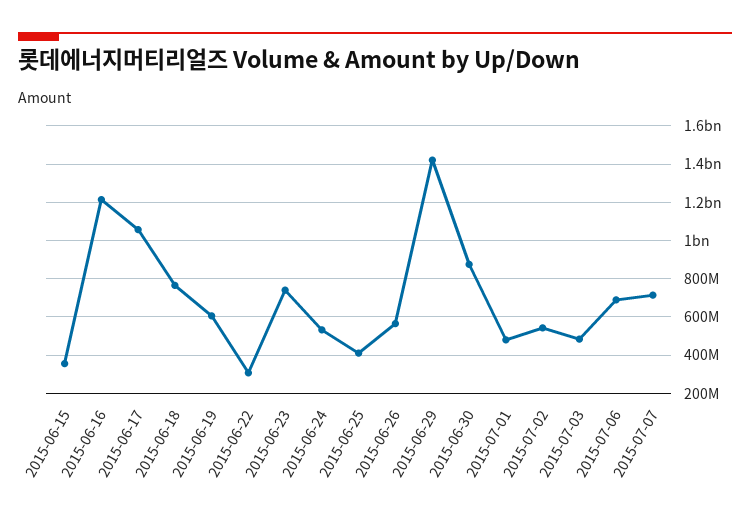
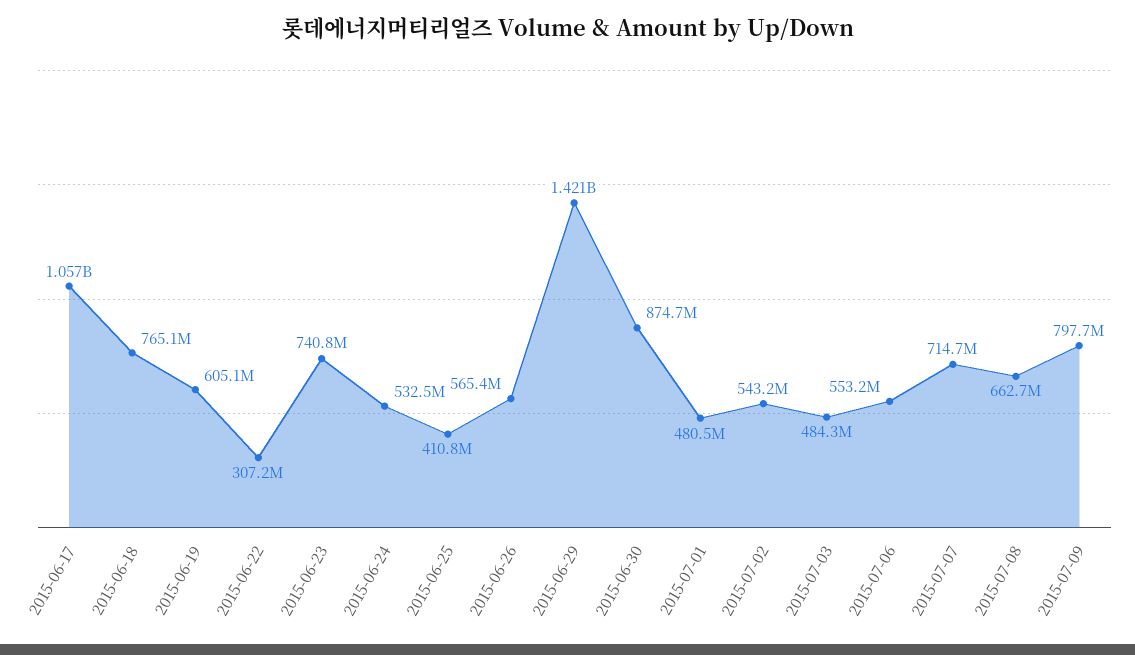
2015-06-15: 350000000 -> none
2015-06-16: 1200000000 -> none
2015-07-06: 700000000 -> 553200000
2015-07-08: none -> 662700000
2015-07-09: none -> 797700000

